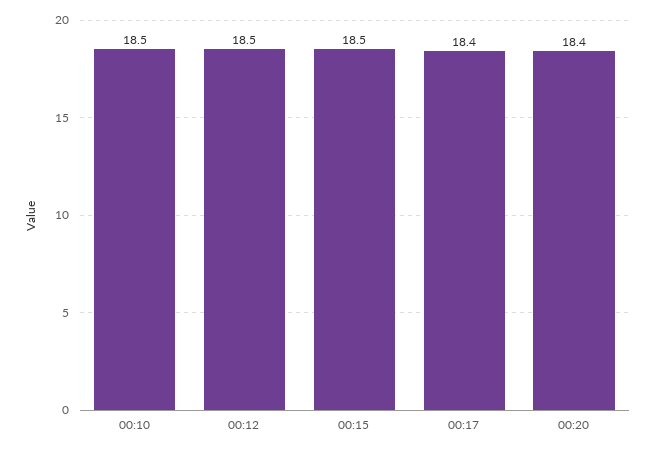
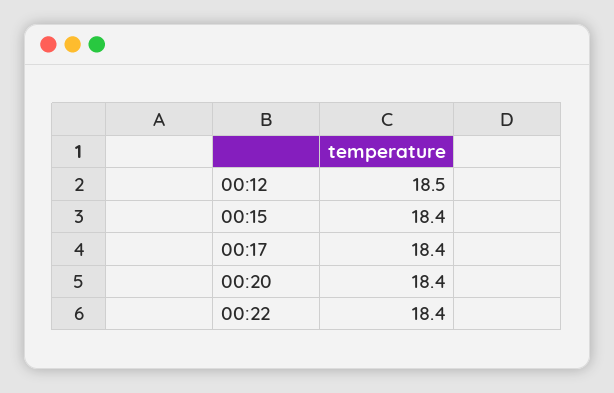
00:10: 18.5 -> none
00:15: 18.5 -> 18.4
00:22: none -> 18.4

